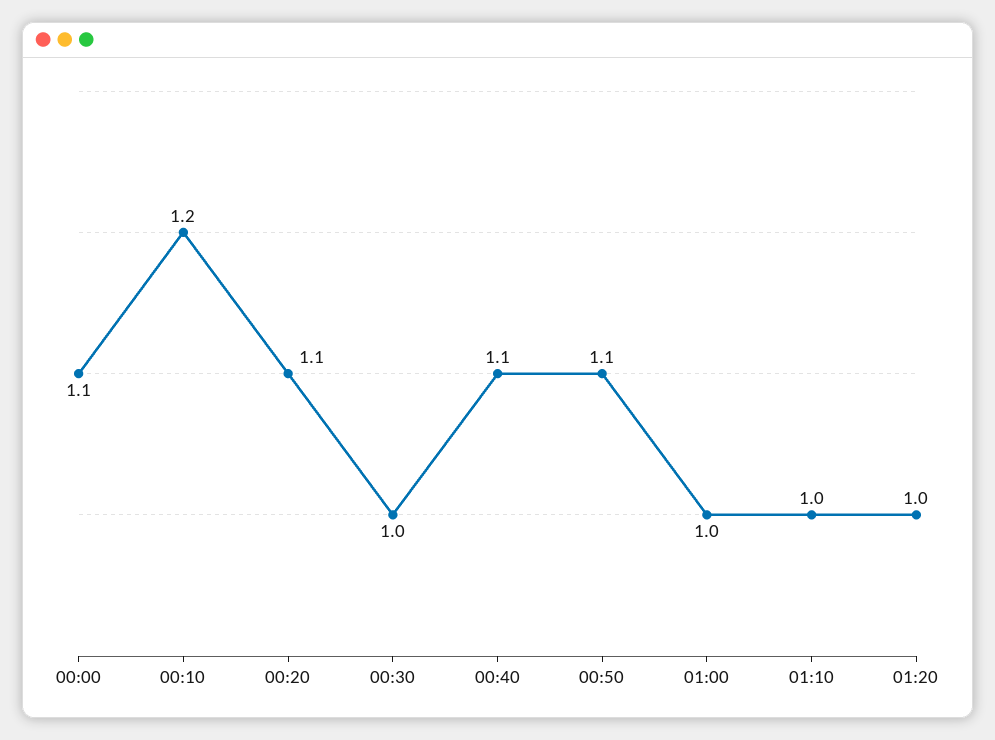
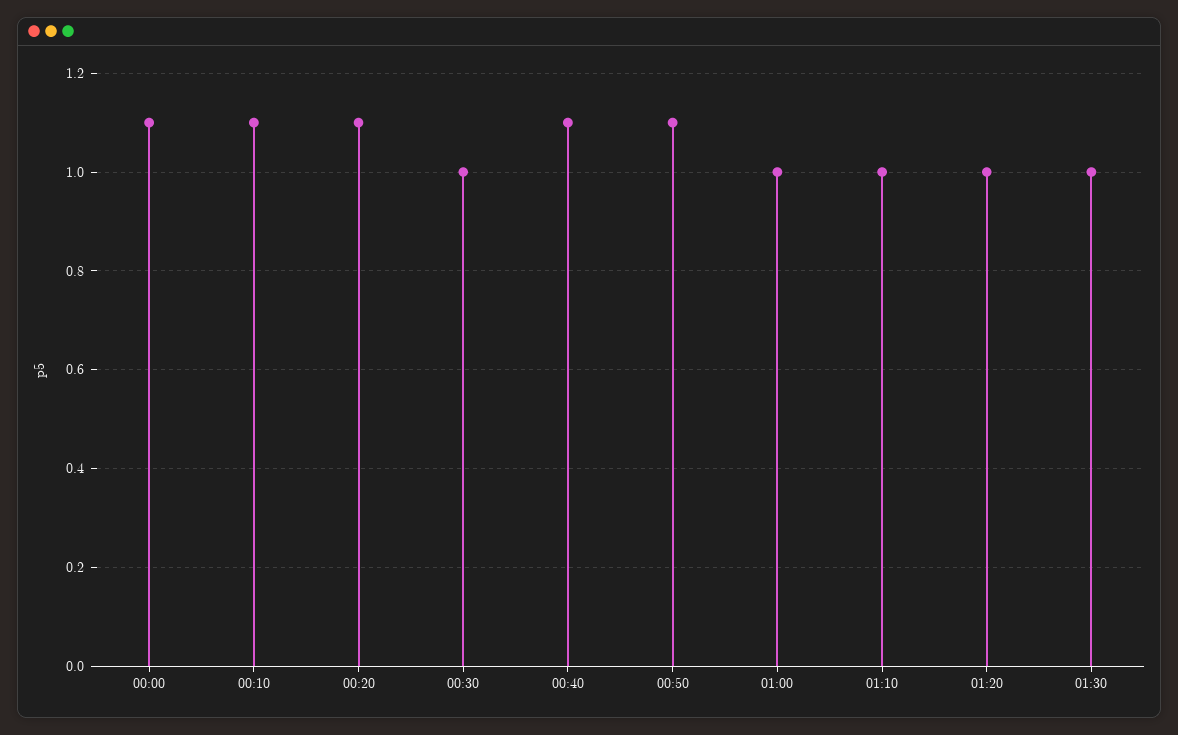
00:10: 1.2 -> 1.1
01:30: none -> 1

